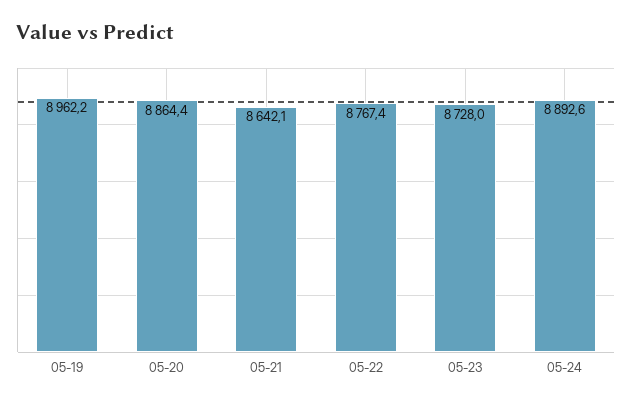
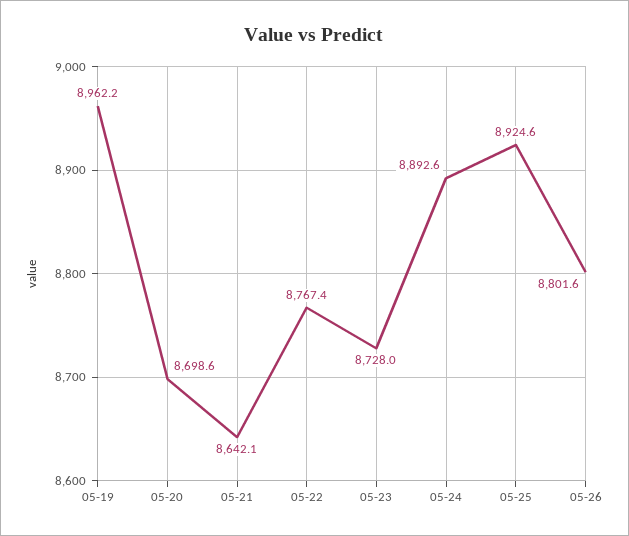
05-20: 8864.4 -> 8698.6
05-25: none -> 8924.6
05-26: none -> 8801.6

